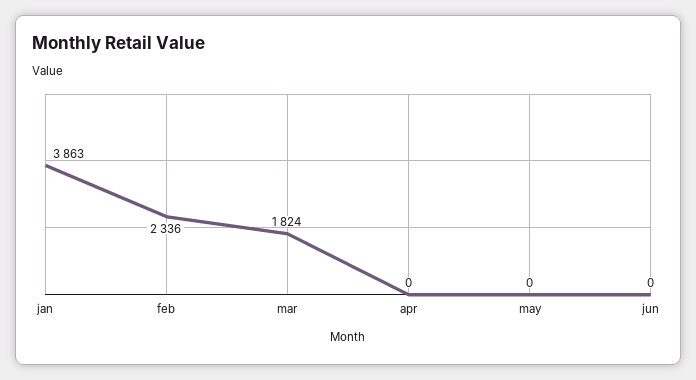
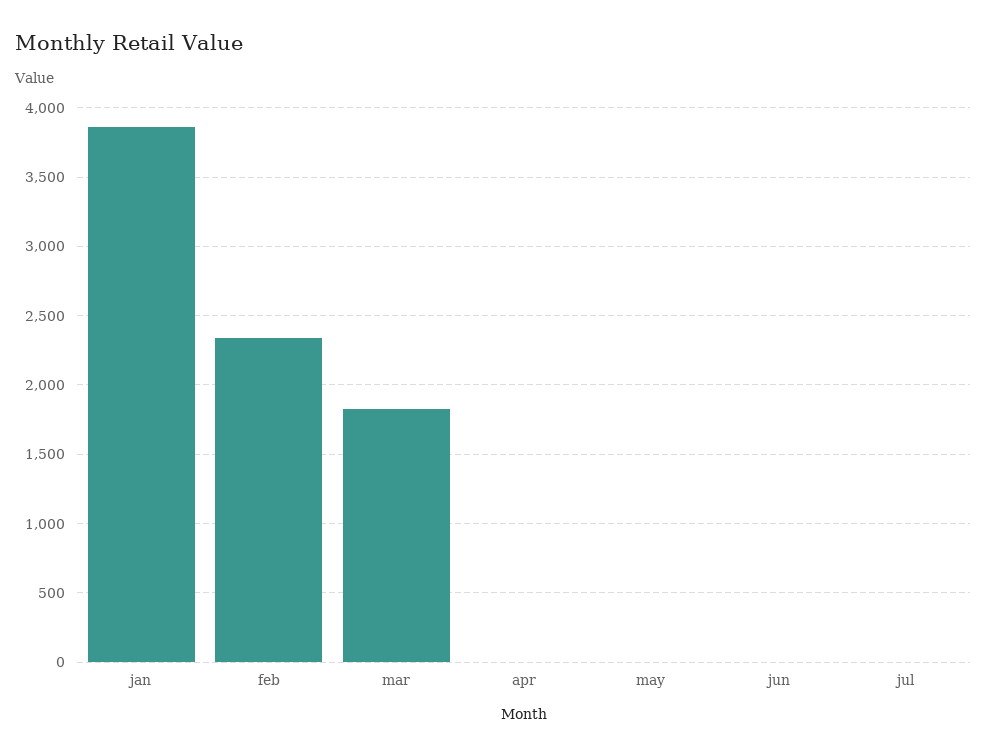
jul: none -> 0

